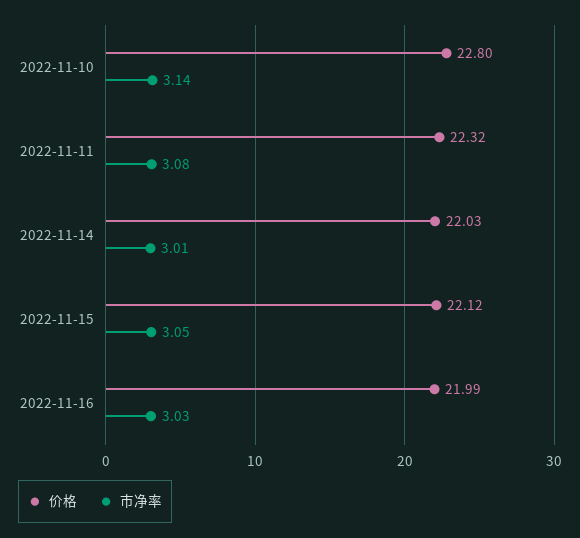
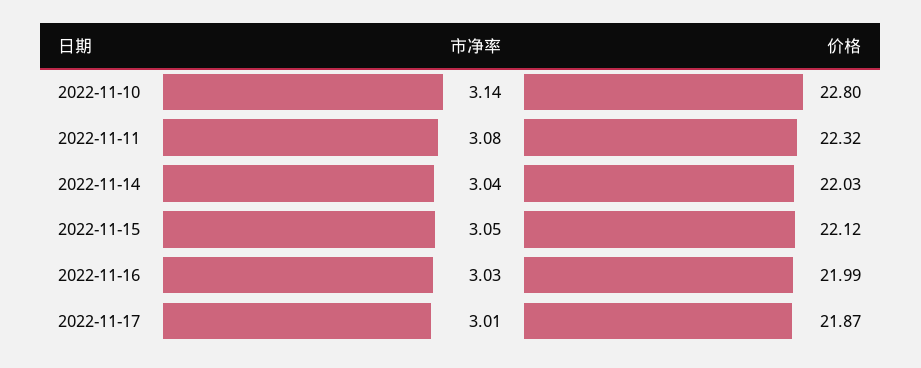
市净率, 2022-11-14: 3.01 -> 3.04
市净率, 2022-11-17: none -> 3.01
价格, 2022-11-17: none -> 21.87

